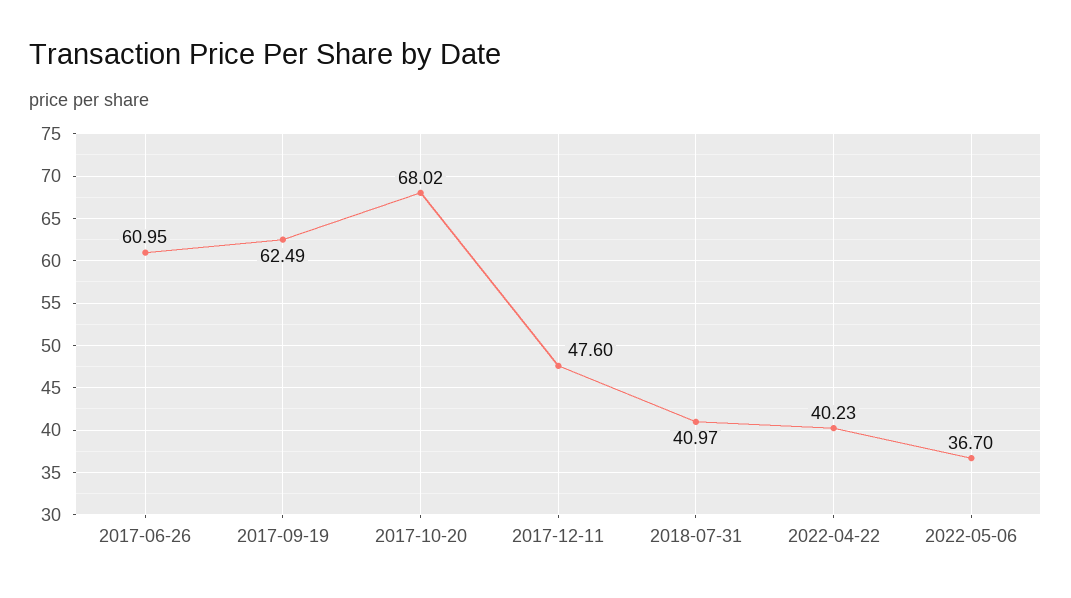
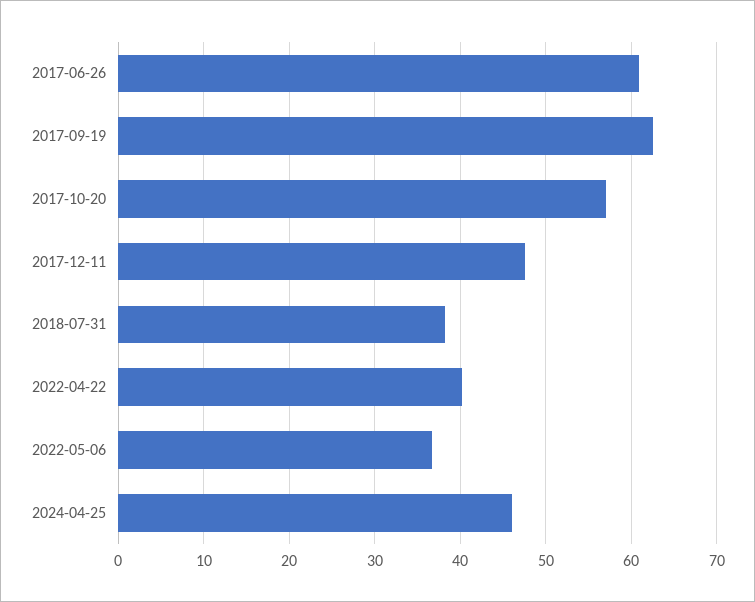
2017-10-20: 68.02 -> 57
2018-07-31: 40.97 -> 38
2024-04-25: none -> 46

